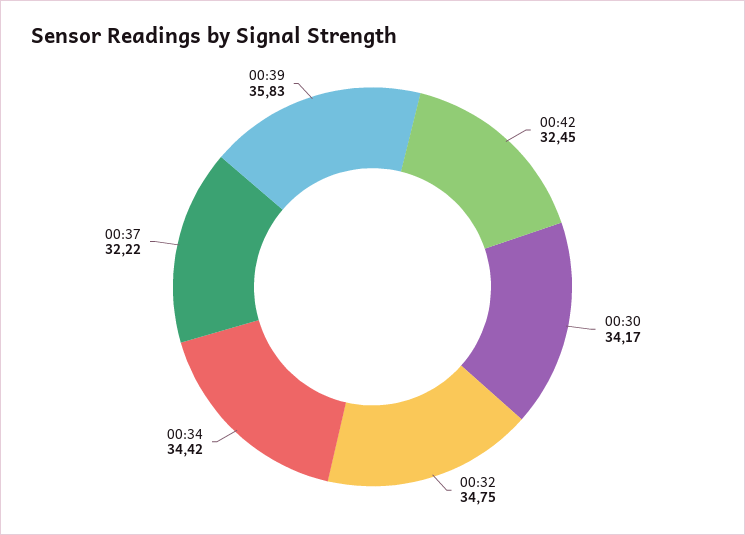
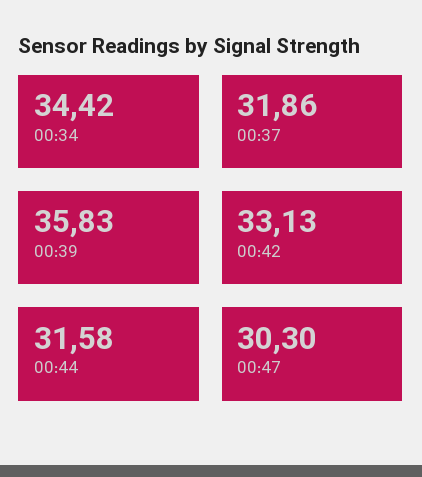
00:42: 32.45 -> 33.13
00:30: 34.17 -> none
00:32: 34.75 -> none
00:37: 32.22 -> 31.86
00:44: none -> 31.58
00:47: none -> 30.3

